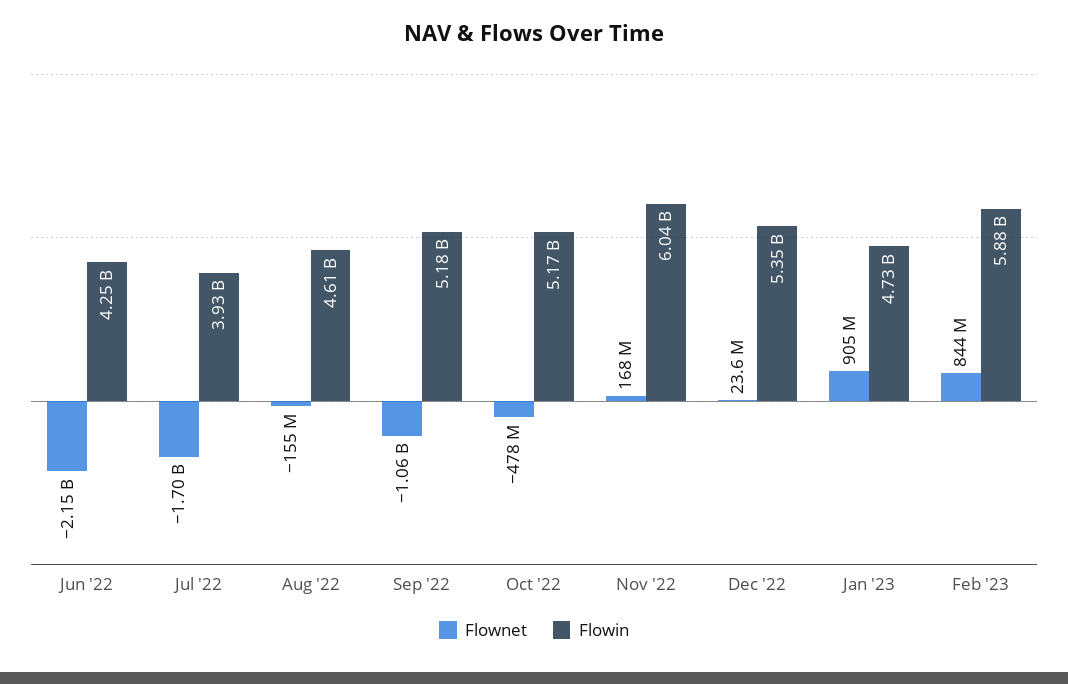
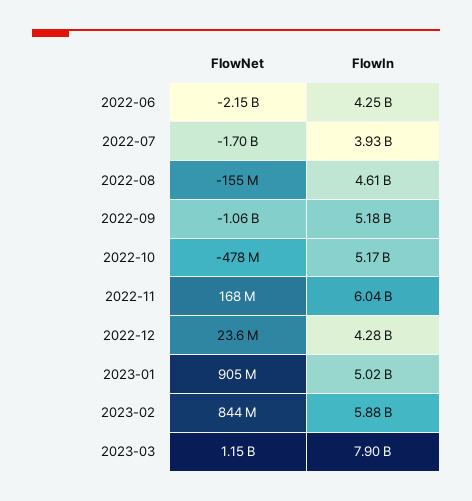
Flowin, Dec '22: 5350000000 -> 4280000000
Flowin, Jan '23: 4730000000 -> 5020000000
Flownet, 2023-03: none -> 1150000000
Flowin, 2023-03: none -> 7900000000

